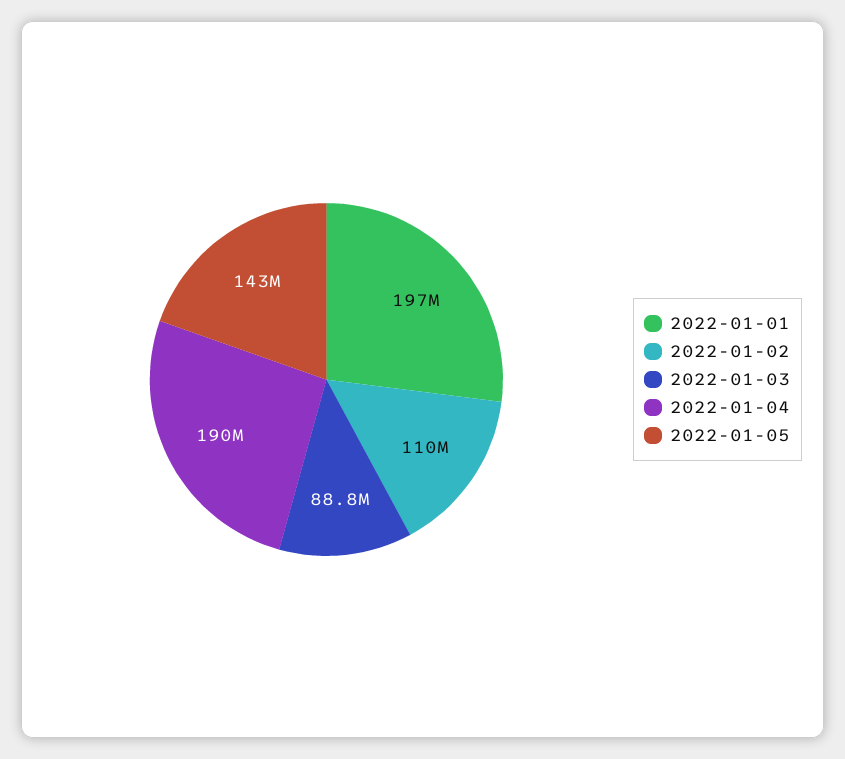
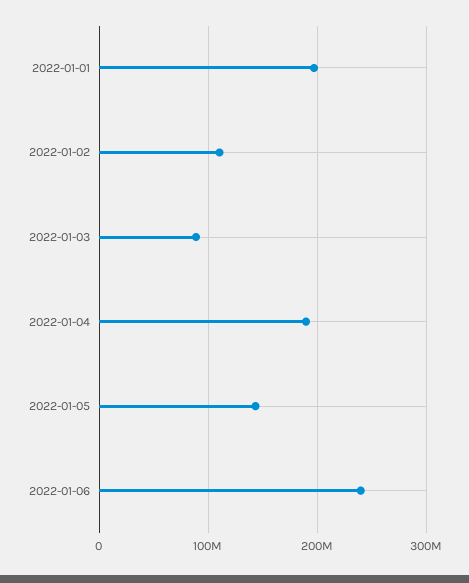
2022-01-06: none -> 240000000

